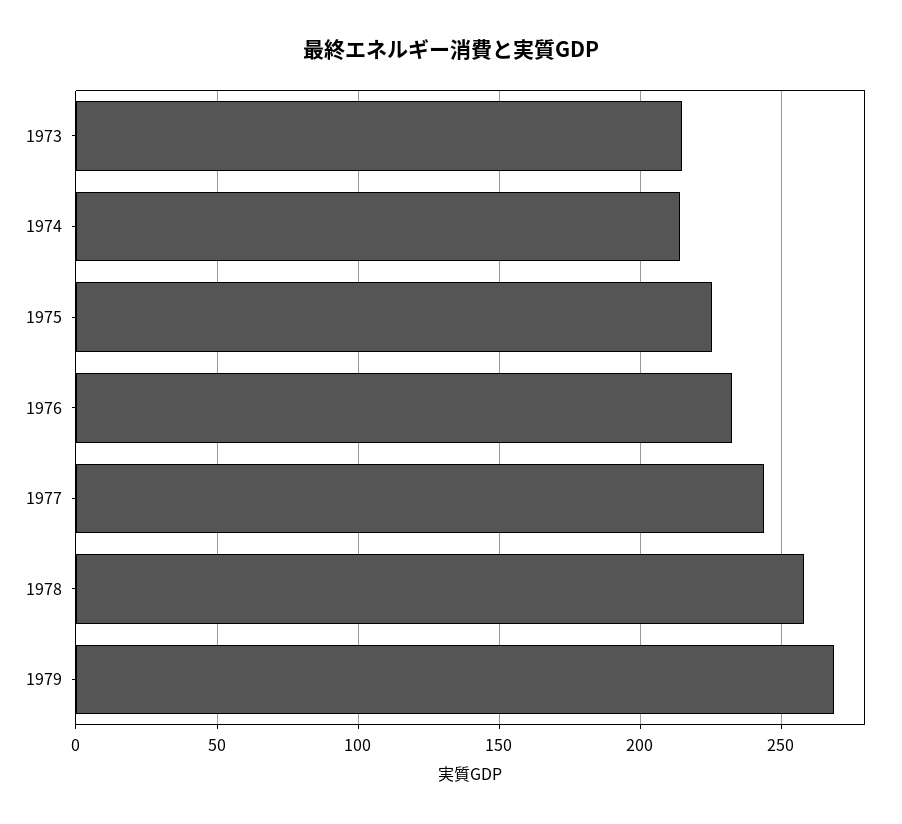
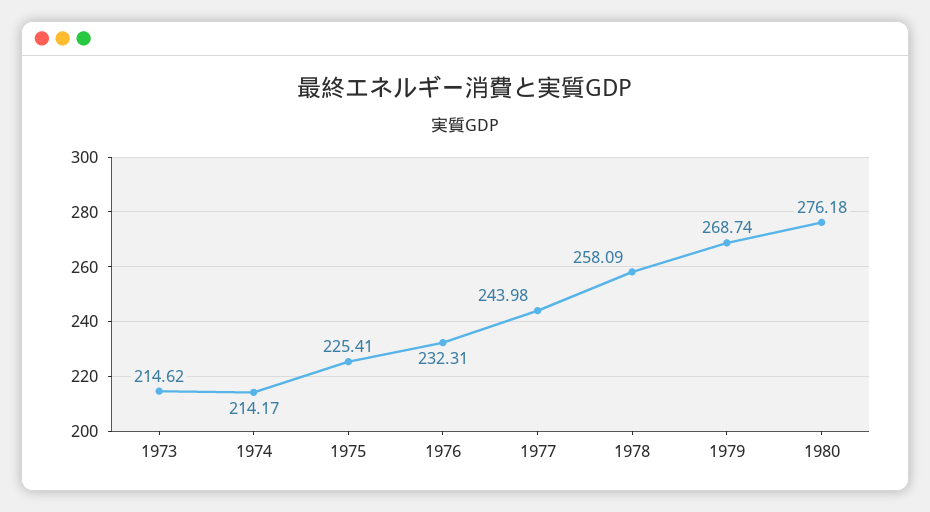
1980: none -> 276.18

